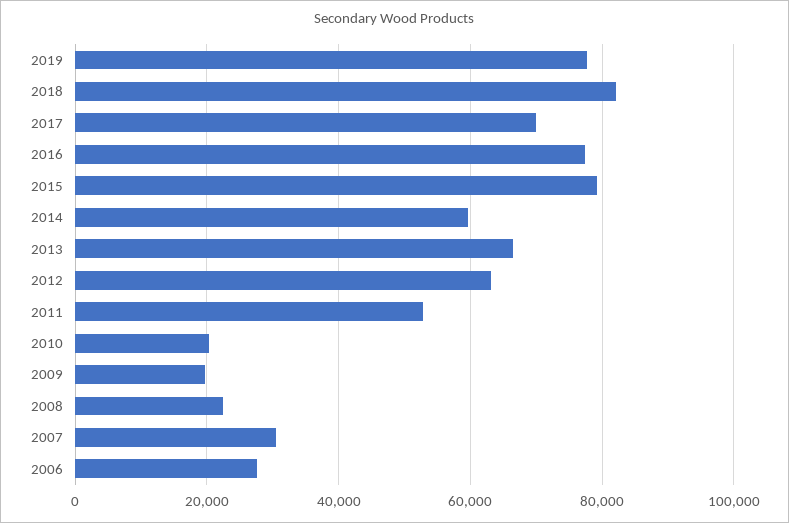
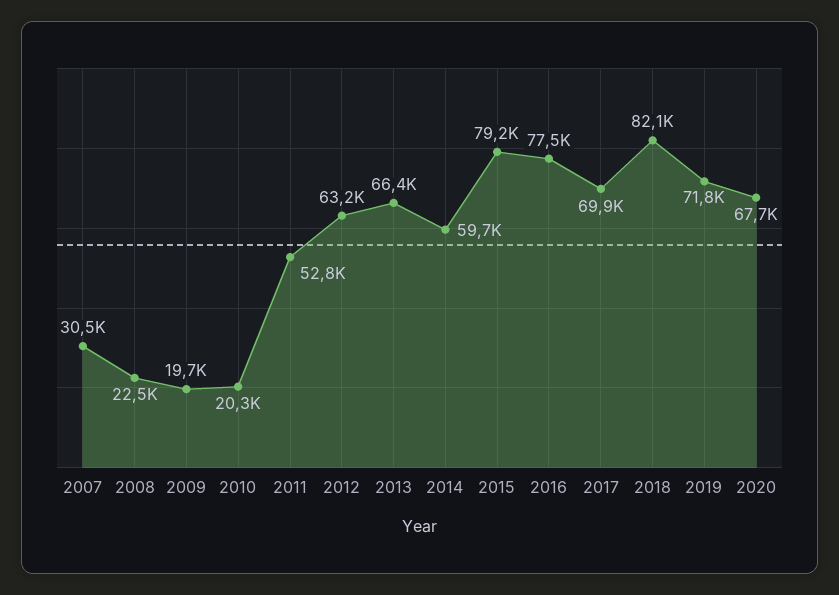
2019: 78000 -> 71800
2006: 28000 -> none
2020: none -> 67700

